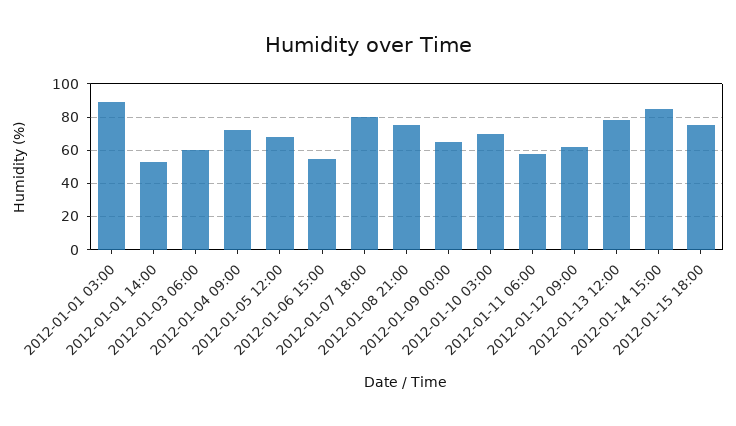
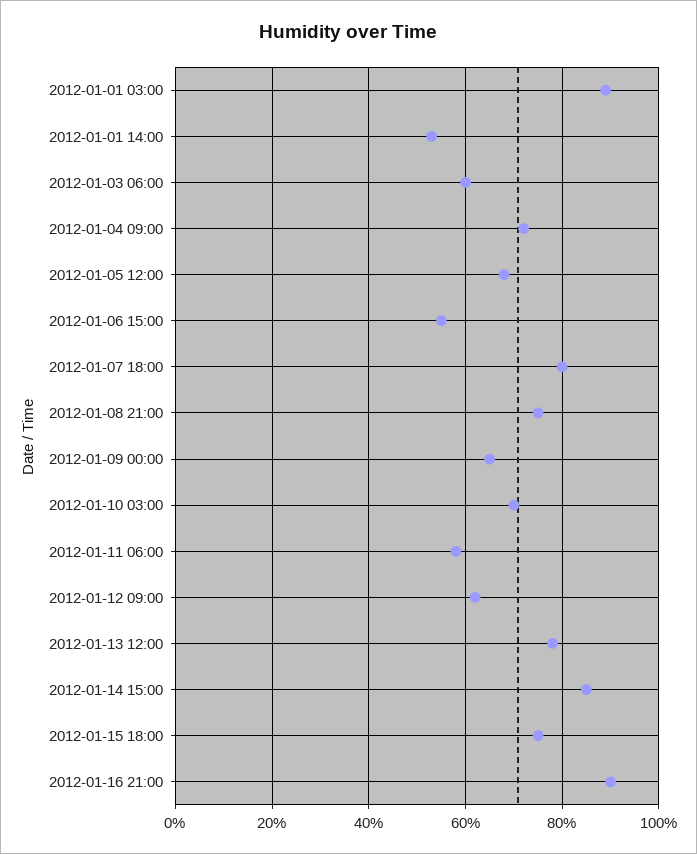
2012-01-16 21:00: none -> 90

